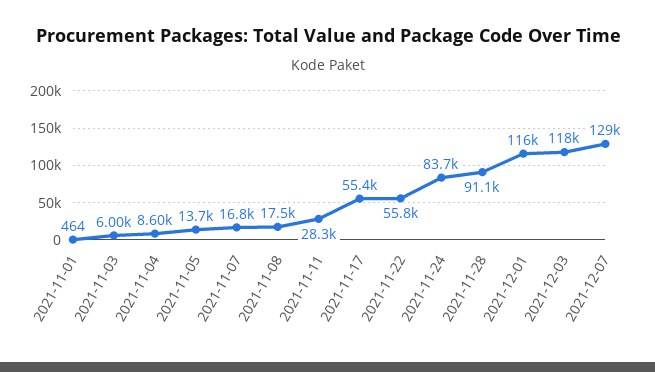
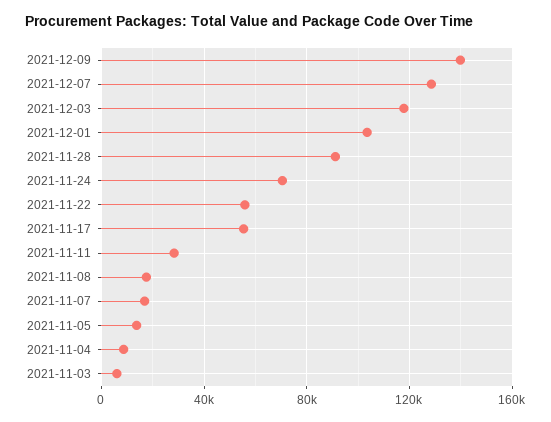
2021-11-01: 464 -> none
2021-11-24: 83700 -> 70000
2021-12-01: 116000 -> 105000
2021-12-09: none -> 140000

